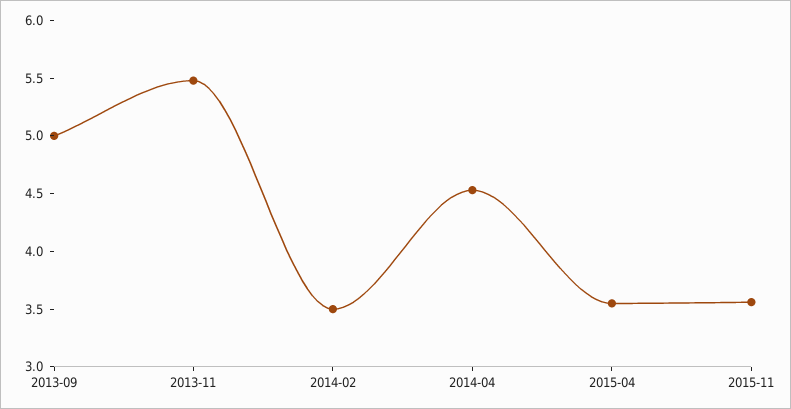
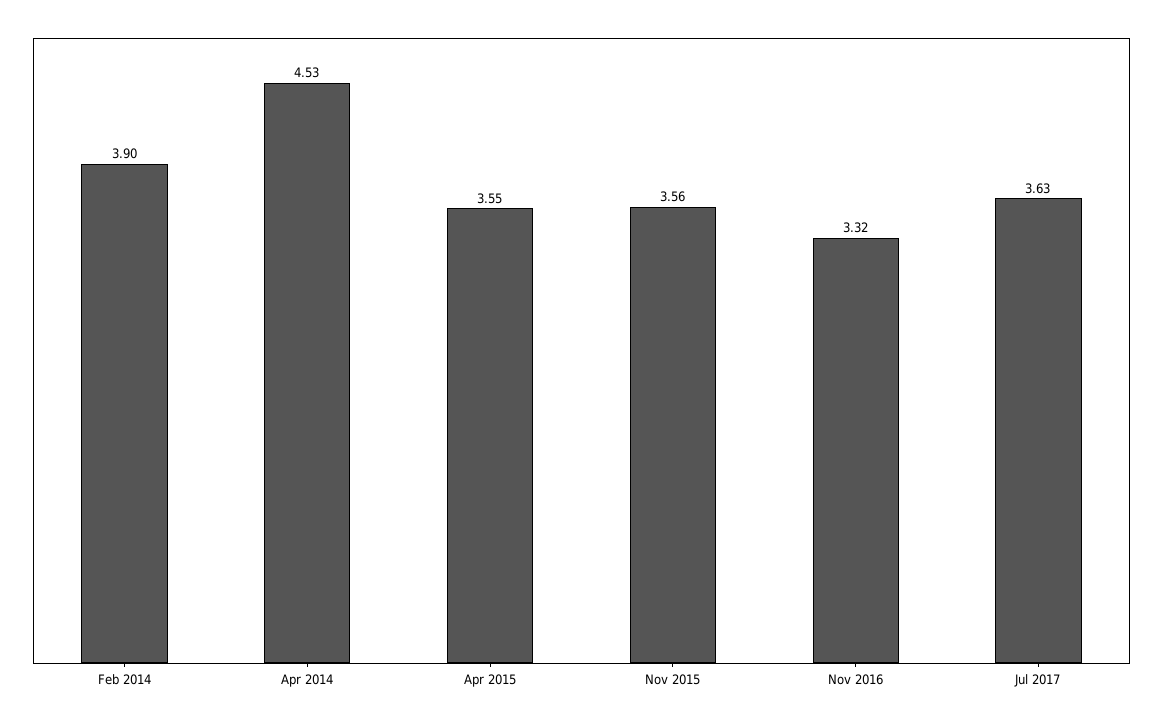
2013-09: 5 -> none
2013-11: 5.5 -> none
2014-02: 3.5 -> 3.9
Nov 2016: none -> 3.32
Jul 2017: none -> 3.63

